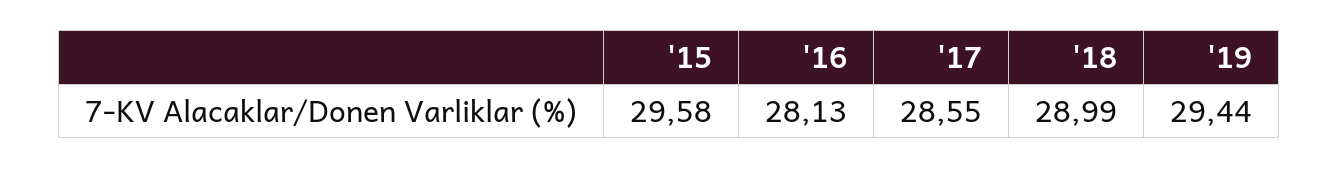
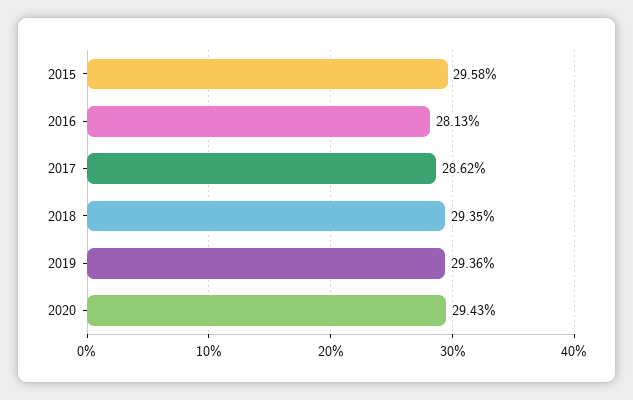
'17: 28.55 -> 28.62
'18: 28.99 -> 29.35
'19: 29.44 -> 29.36
2020: none -> 29.43

